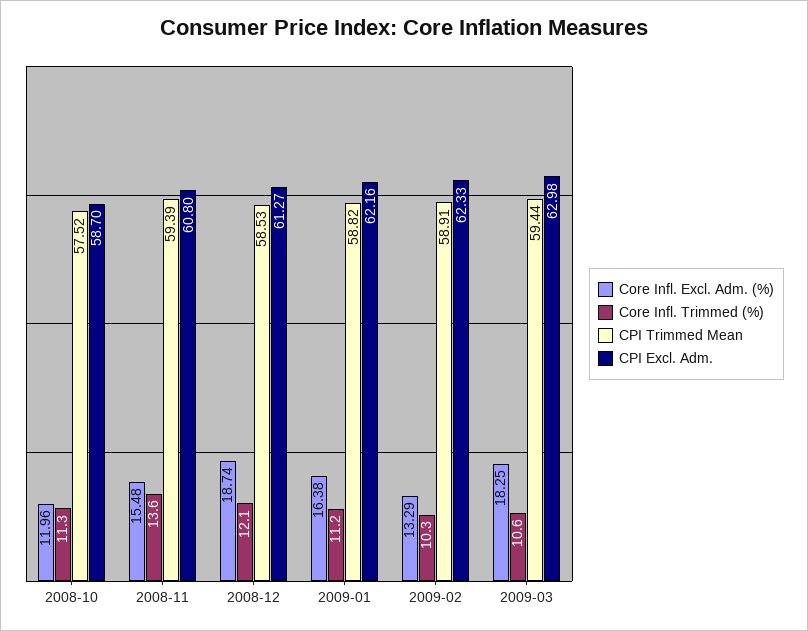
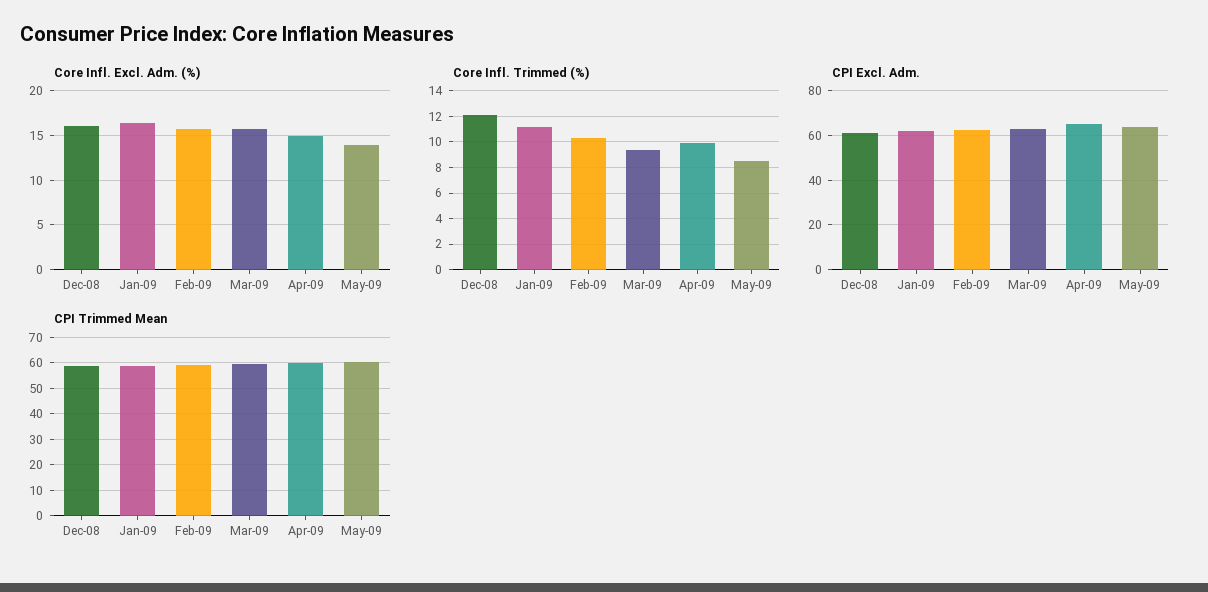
Core Infl. Excl. Adm. (%), 2008-10: 11.96 -> none
Core Infl. Trimmed (%), 2008-10: 11.3 -> none
CPI Trimmed Mean, 2008-10: 57.52 -> none
CPI Excl. Adm., 2008-10: 58.7 -> none
Core Infl. Excl. Adm. (%), 2008-11: 15.48 -> none
Core Infl. Trimmed (%), 2008-11: 13.6 -> none
CPI Trimmed Mean, 2008-11: 59.39 -> none
CPI Excl. Adm., 2008-11: 60.8 -> none
Core Infl. Excl. Adm. (%), 2008-12: 18.74 -> 16
Core Infl. Excl. Adm. (%), 2009-02: 13.29 -> 16
Core Infl. Excl. Adm. (%), 2009-03: 18.25 -> 16
Core Infl. Trimmed (%), 2009-03: 10.6 -> 9.5
Core Infl. Excl. Adm. (%), Apr-09: none -> 15
Core Infl. Excl. Adm. (%), May-09: none -> 14
Core Infl. Trimmed (%), Apr-09: none -> 10
Core Infl. Trimmed (%), May-09: none -> 8.5
CPI Excl. Adm., Apr-09: none -> 65
CPI Excl. Adm., May-09: none -> 65
CPI Trimmed Mean, Apr-09: none -> 60
CPI Trimmed Mean, May-09: none -> 60

